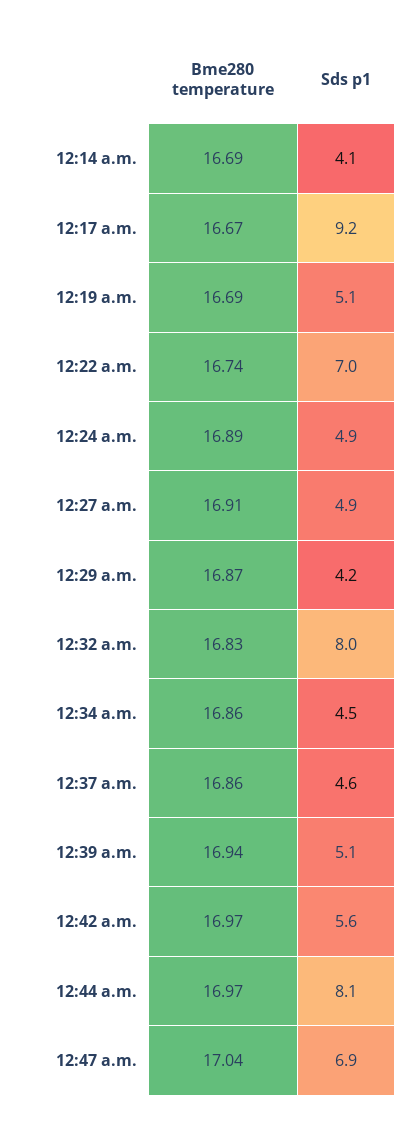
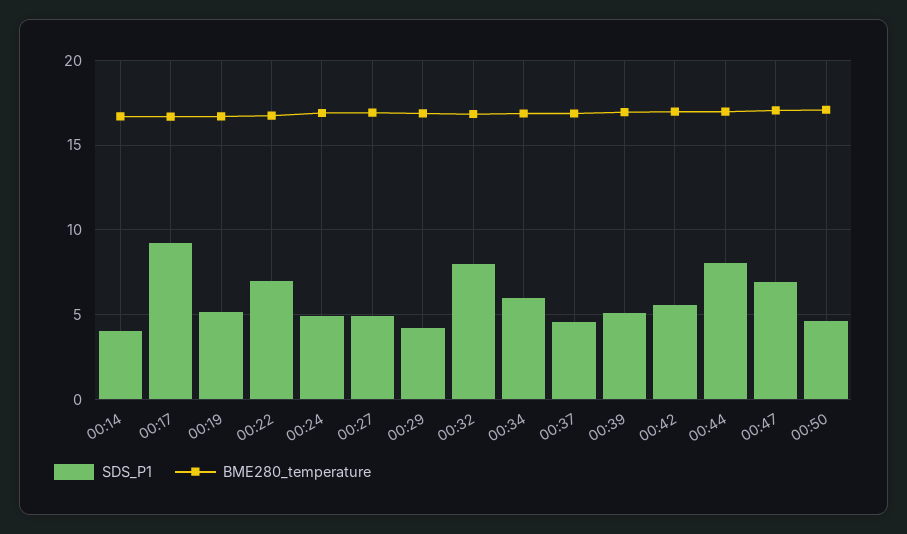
Sds p1, 12:34 a.m.: 4.5 -> 6
Sds p1, 00:50: none -> 4.5
Bme280 temperature, 00:50: none -> 17

